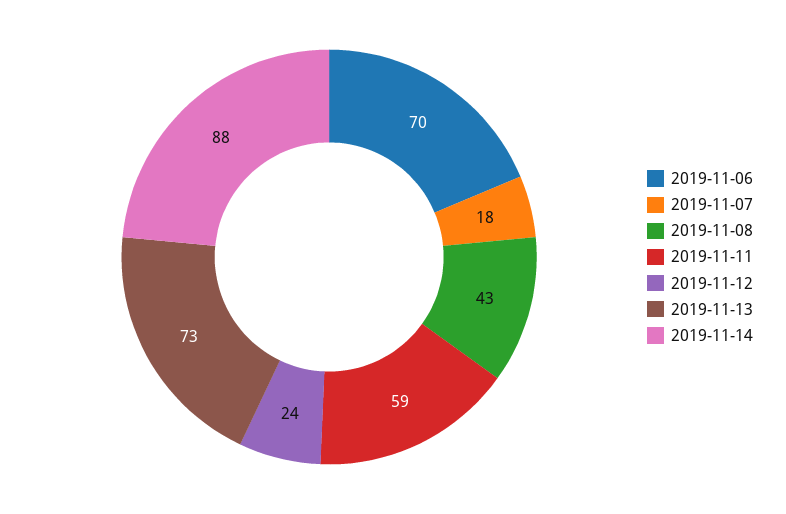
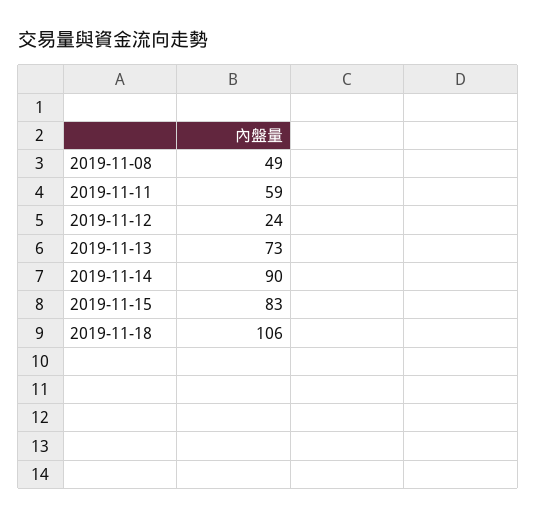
2019-11-06: 70 -> none
2019-11-07: 18 -> none
2019-11-08: 43 -> 49
2019-11-14: 88 -> 90
2019-11-15: none -> 83
2019-11-18: none -> 106

